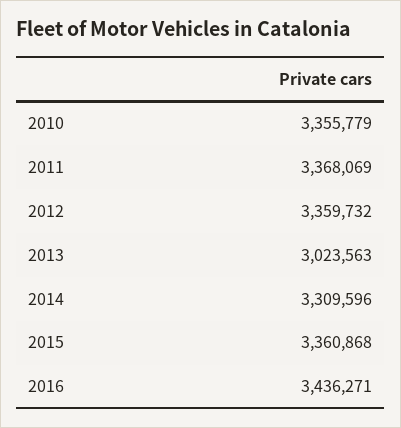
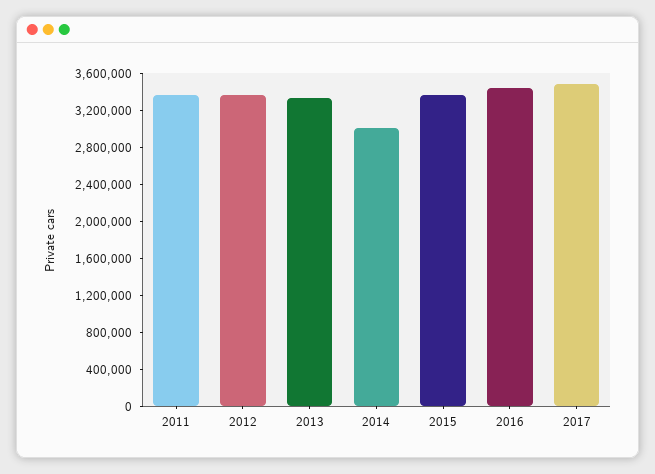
2010: 3355779 -> none
2013: 3023563 -> 3300000
2014: 3309596 -> 3000000
2017: none -> 3500000

